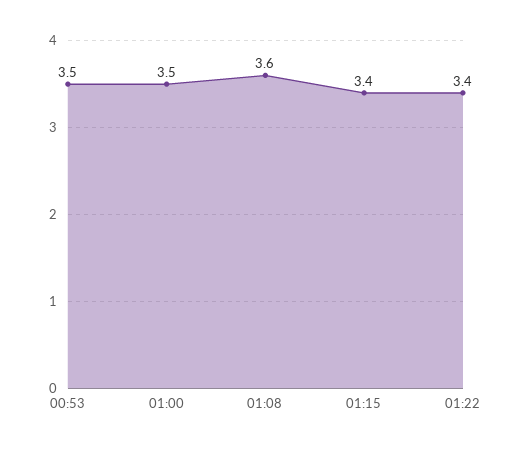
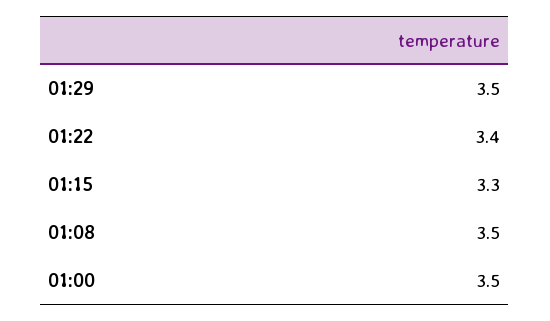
00:53: 3.5 -> none
01:08: 3.6 -> 3.5
01:15: 3.4 -> 3.3
01:29: none -> 3.5

